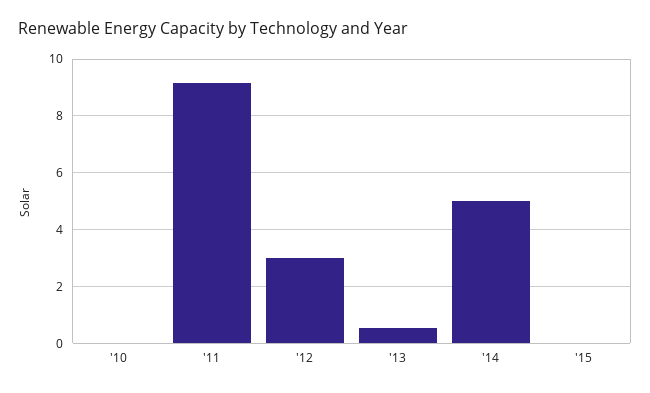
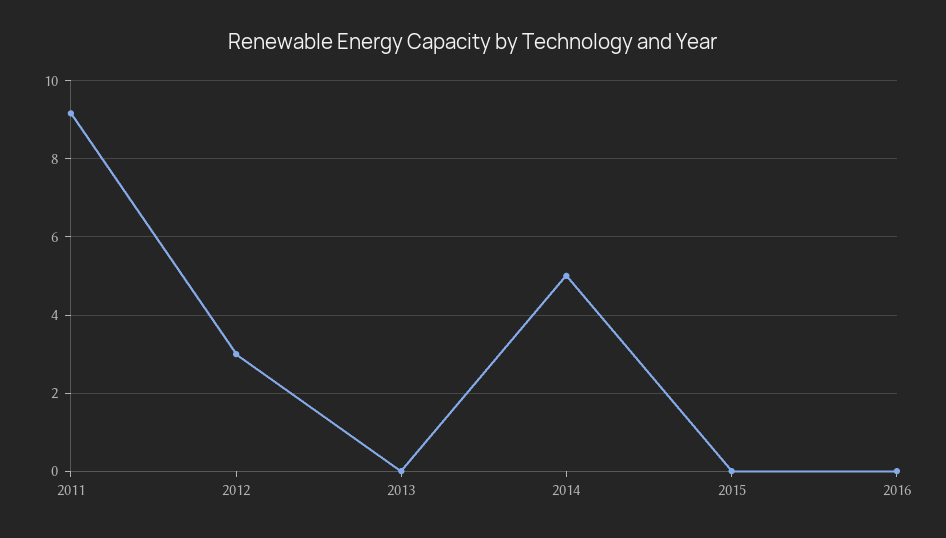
'10: 0 -> none
'13: 0.5 -> 0
2016: none -> 0

